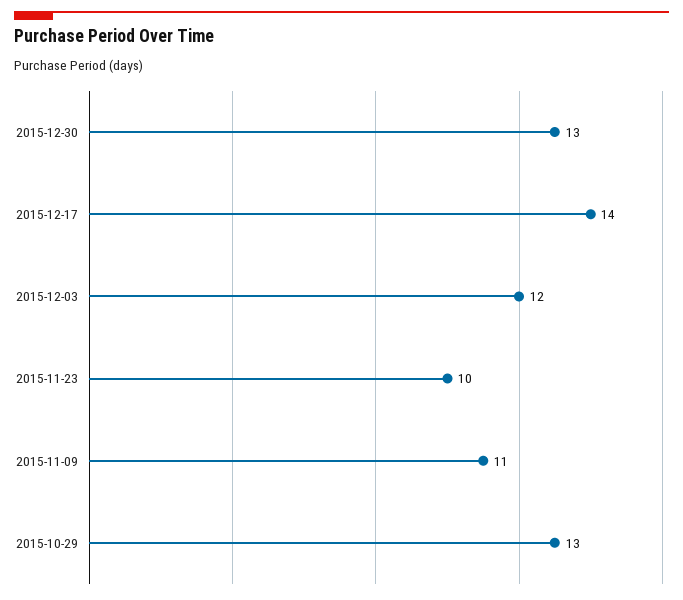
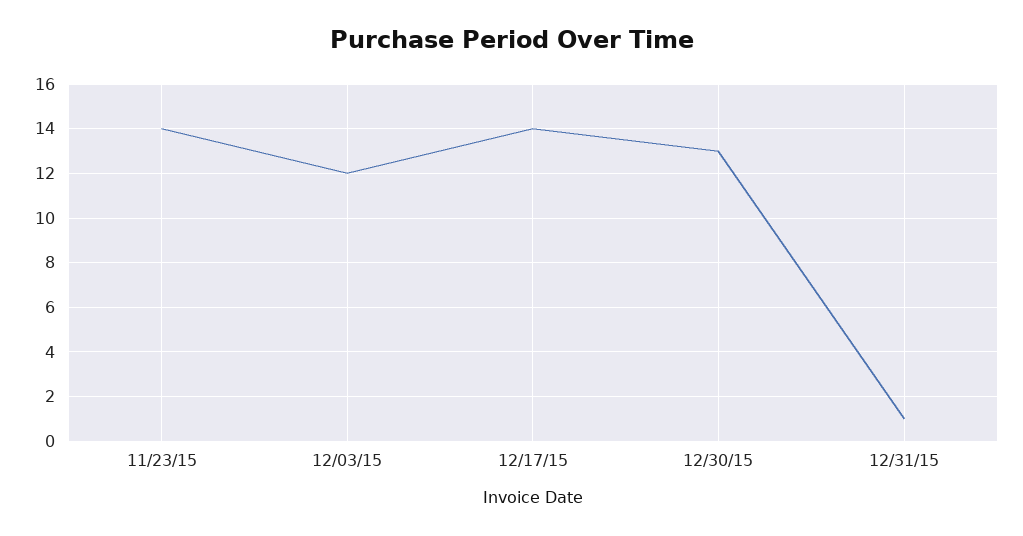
2015-11-23: 10 -> 14
2015-11-09: 11 -> none
2015-10-29: 13 -> none
12/31/15: none -> 1

